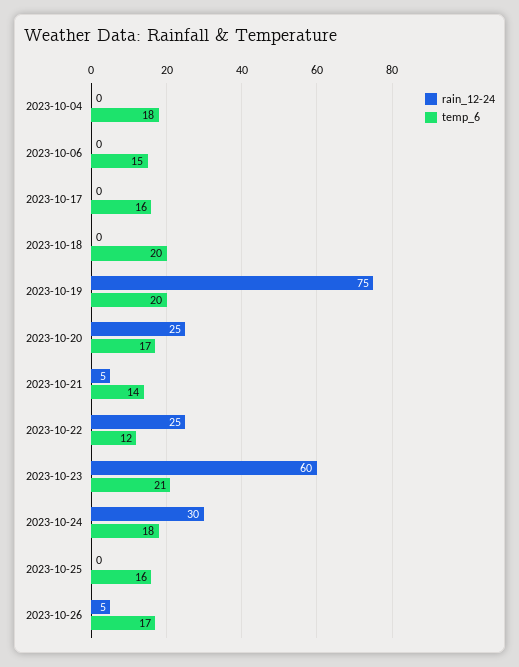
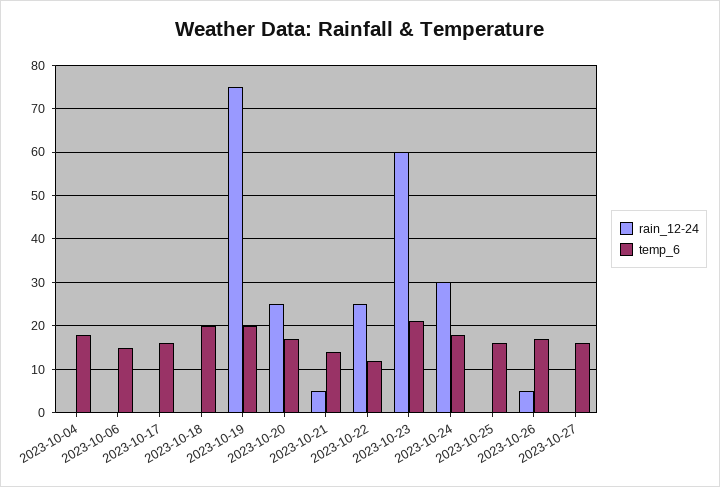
rain_12-24, 2023-10-27: none -> 0
temp_6, 2023-10-27: none -> 15

